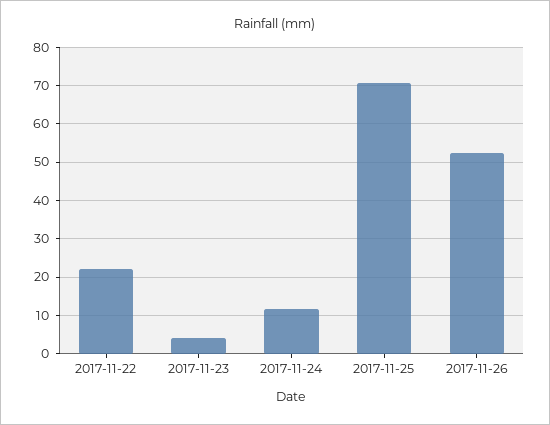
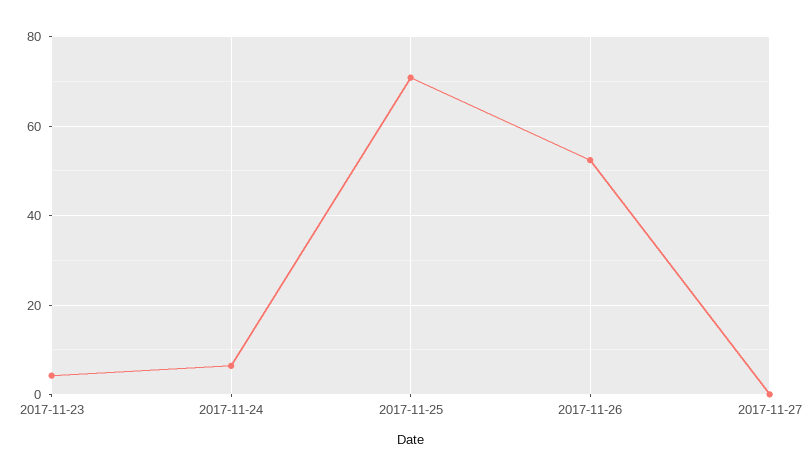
2017-11-22: 22 -> none
2017-11-24: 12 -> 6
2017-11-27: none -> 0

